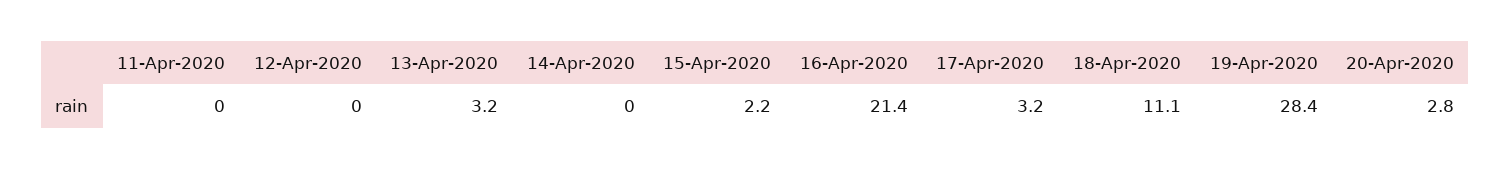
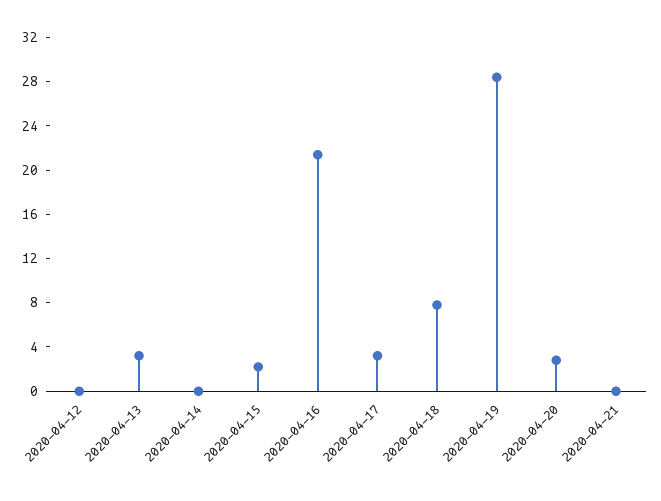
11-Apr-2020: 0 -> none
18-Apr-2020: 11.1 -> 8
2020-04-21: none -> 0

